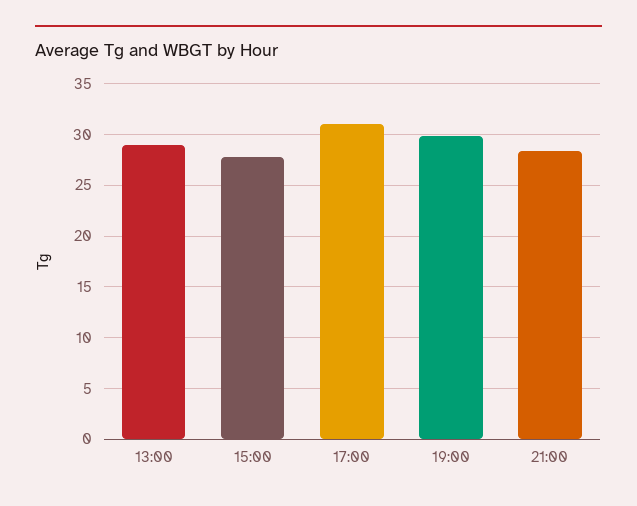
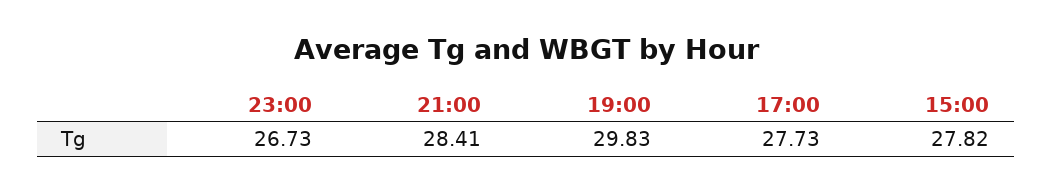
13:00: 29 -> none
17:00: 31 -> 27.73
23:00: none -> 26.73

